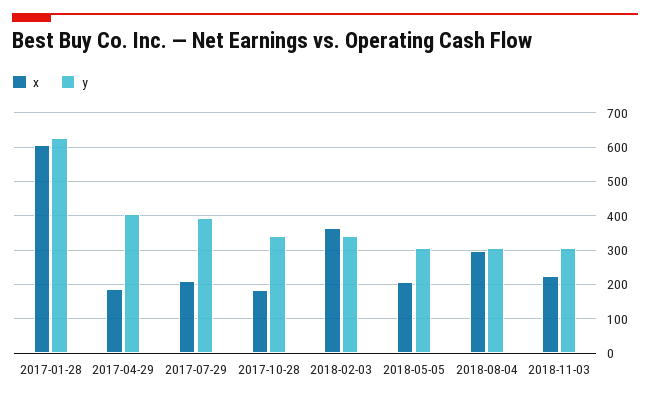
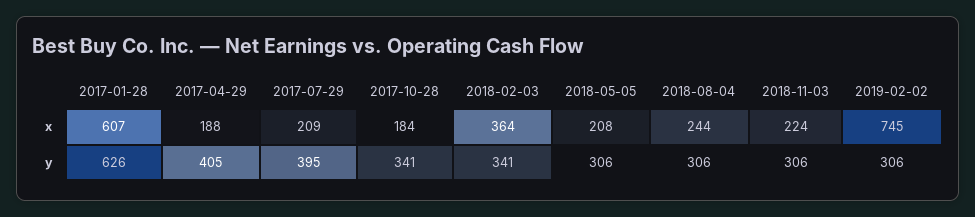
x, 2018-08-04: 300 -> 244
x, 2019-02-02: none -> 745
y, 2019-02-02: none -> 306

